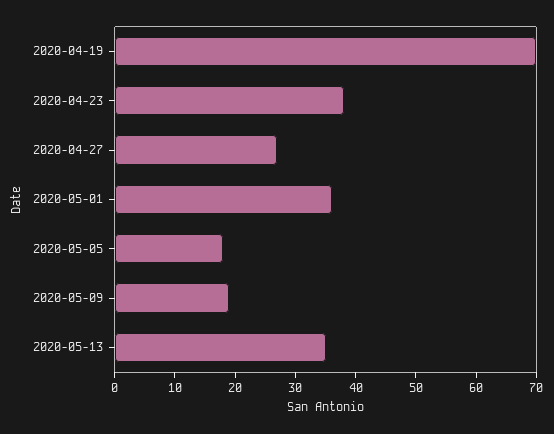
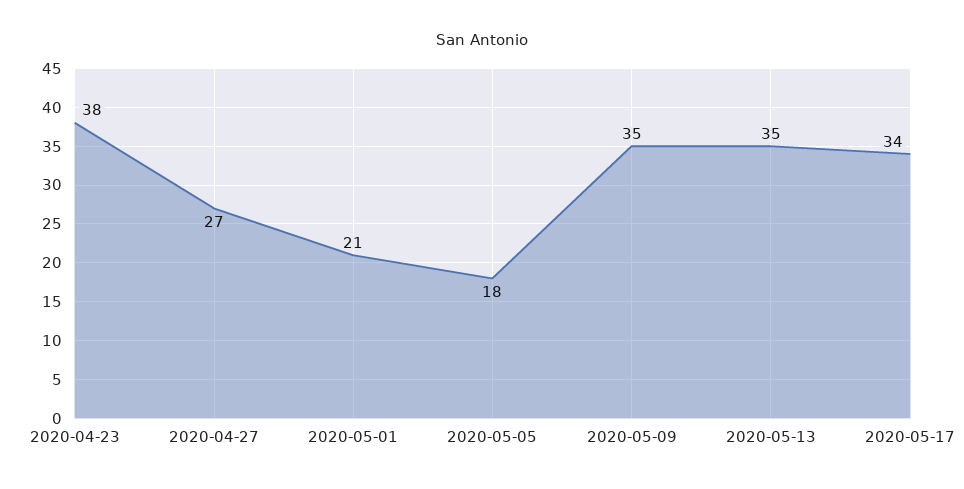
2020-04-19: 70 -> none
2020-05-01: 35 -> 21
2020-05-09: 20 -> 35
2020-05-17: none -> 34

